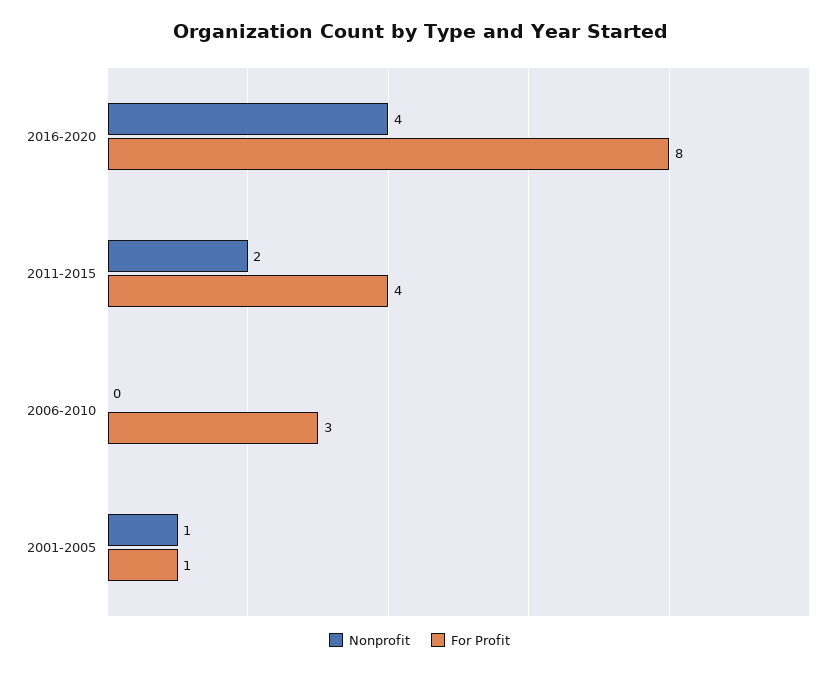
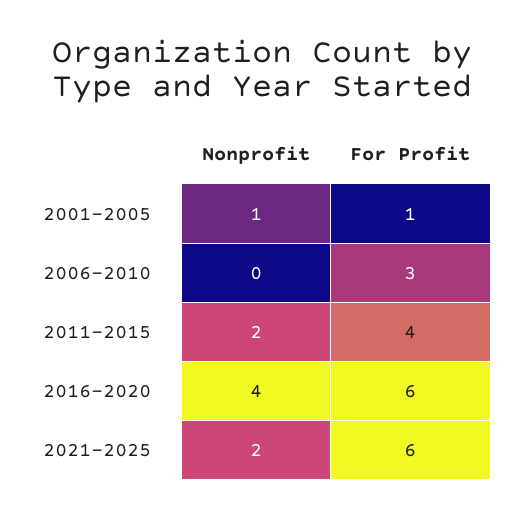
For Profit, 2016-2020: 8 -> 6
Nonprofit, 2021-2025: none -> 2
For Profit, 2021-2025: none -> 6

